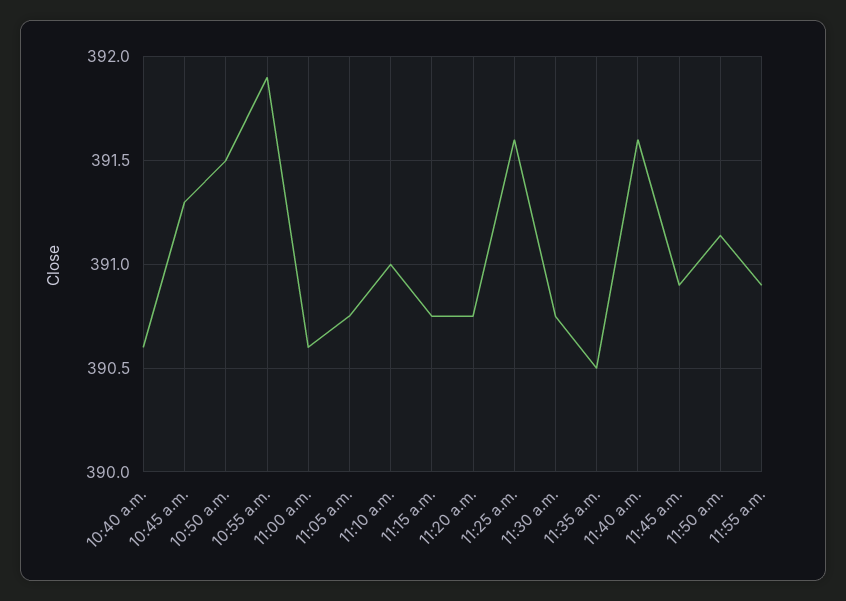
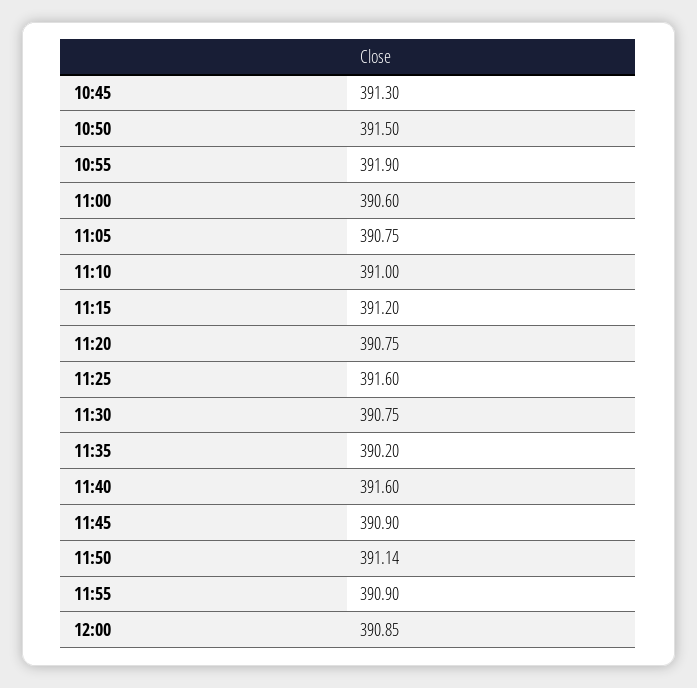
10:40 a.m.: 390.6 -> none
11:15 a.m.: 390.75 -> 391.2
11:35 a.m.: 390.5 -> 390.2
12:00: none -> 390.85

